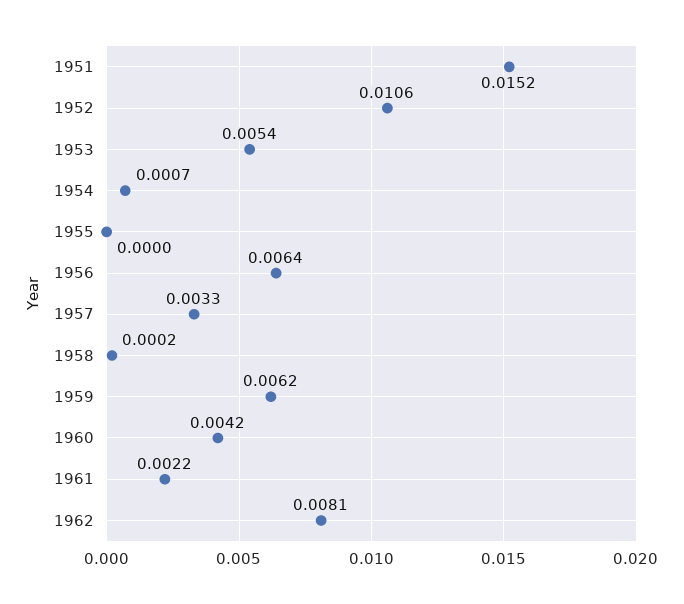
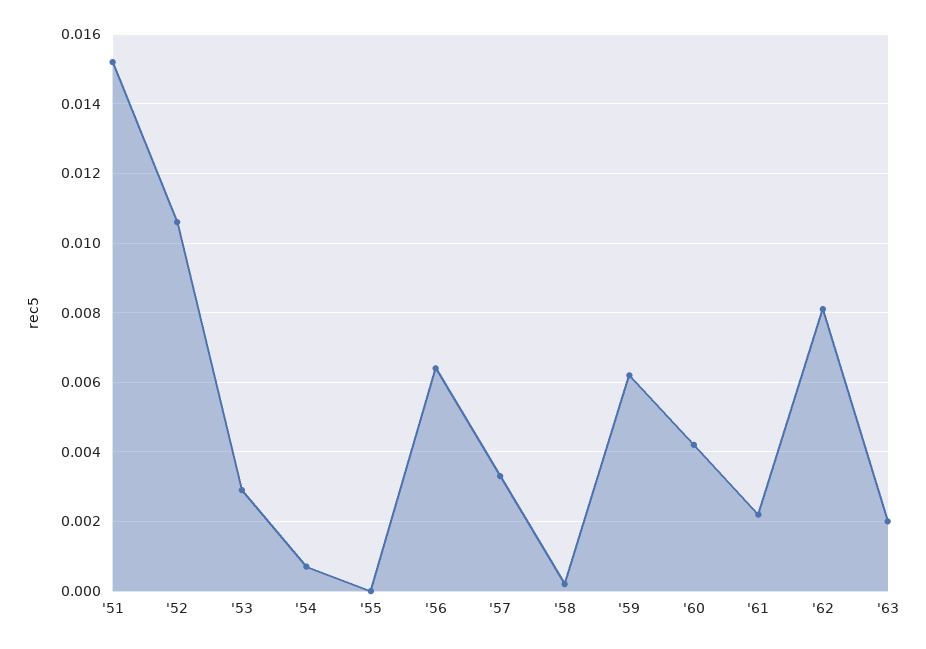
1953: 0.0054 -> 0.003
'63: none -> 0.002

